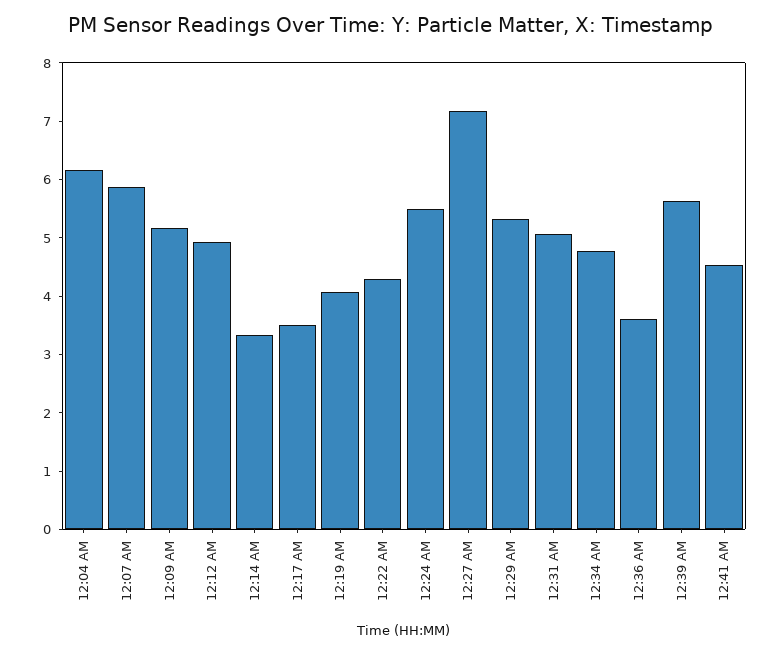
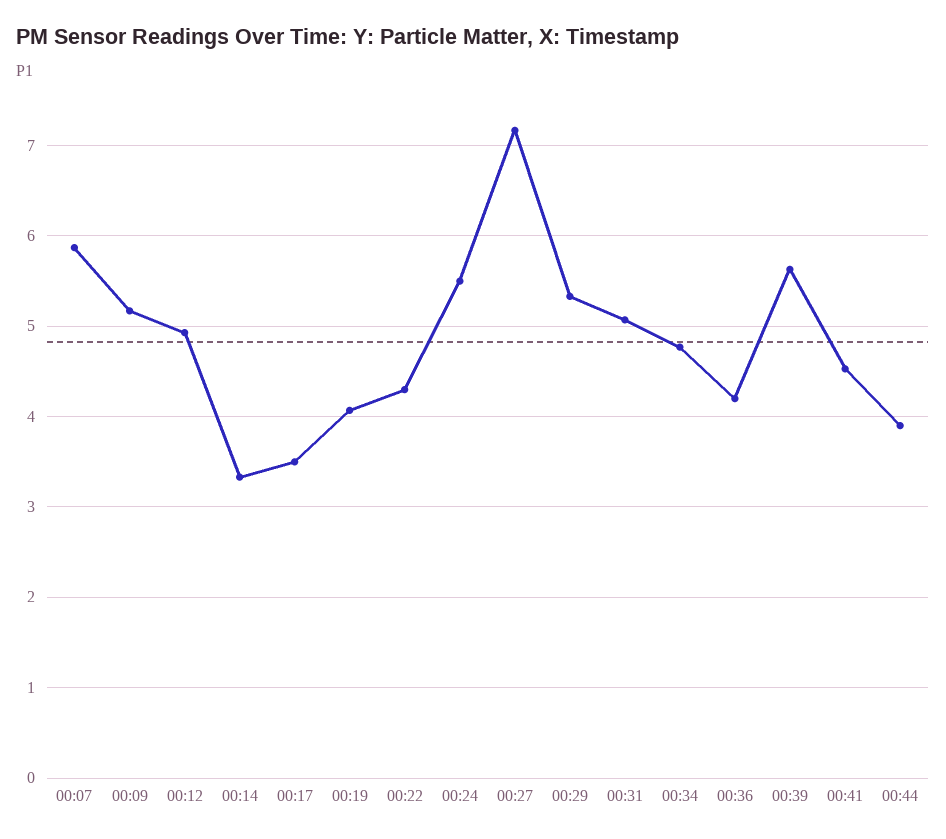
12:04 AM: 6.2 -> none
12:36 AM: 3.6 -> 4.2
00:44: none -> 3.9

